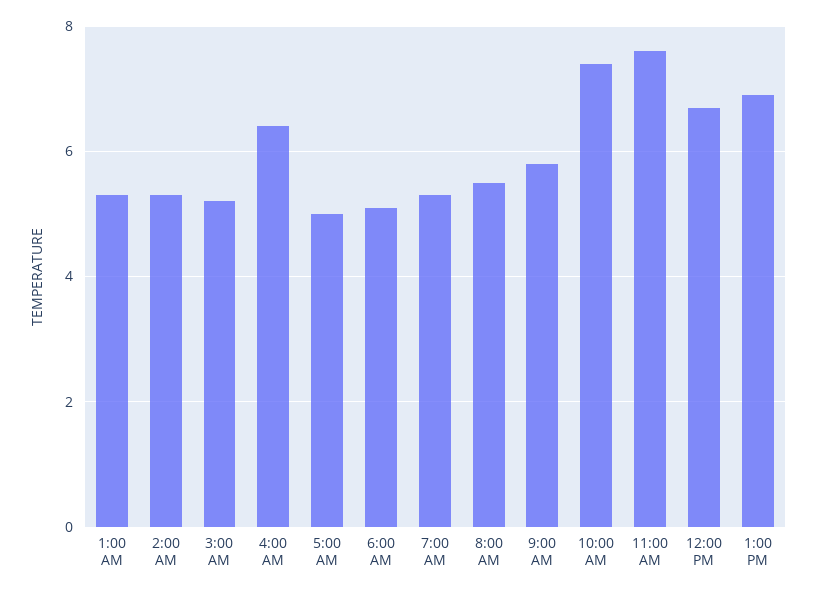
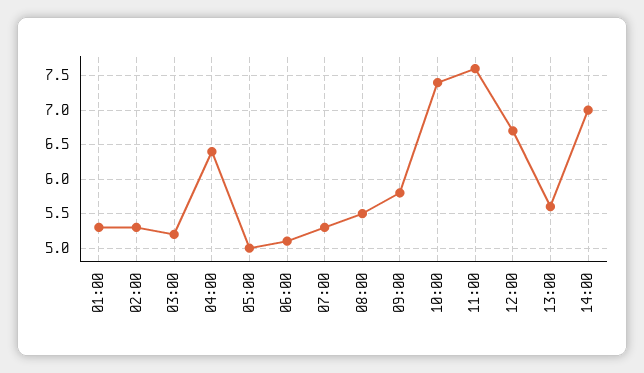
1:00 PM: 7 -> 5.6
14:00: none -> 7

